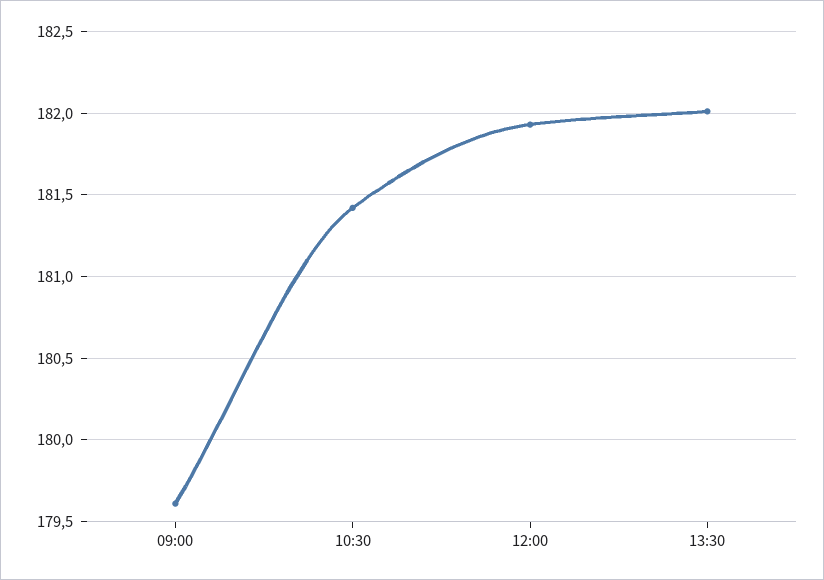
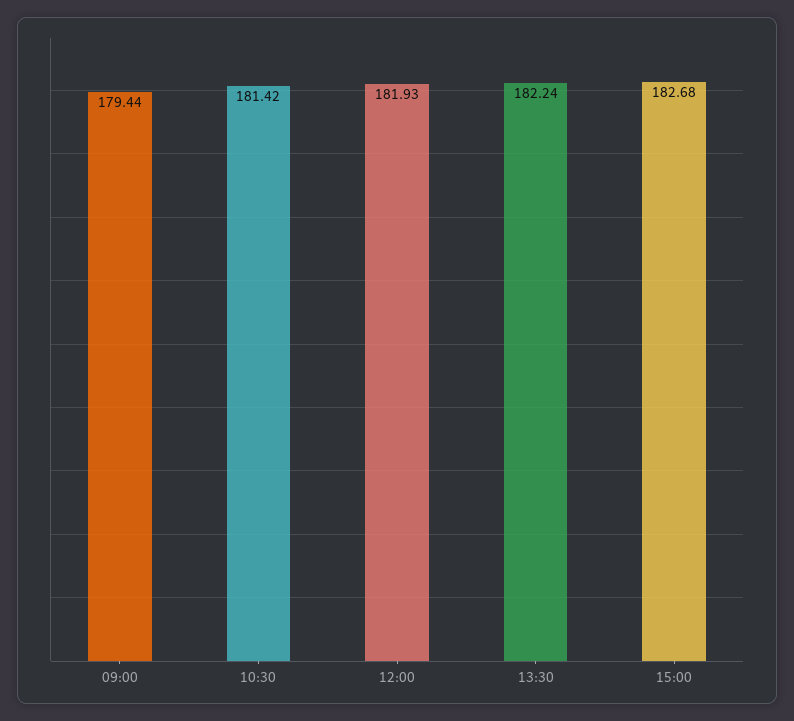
09:00: 179.6 -> 179.44
13:30: 182 -> 182.24
15:00: none -> 182.68

